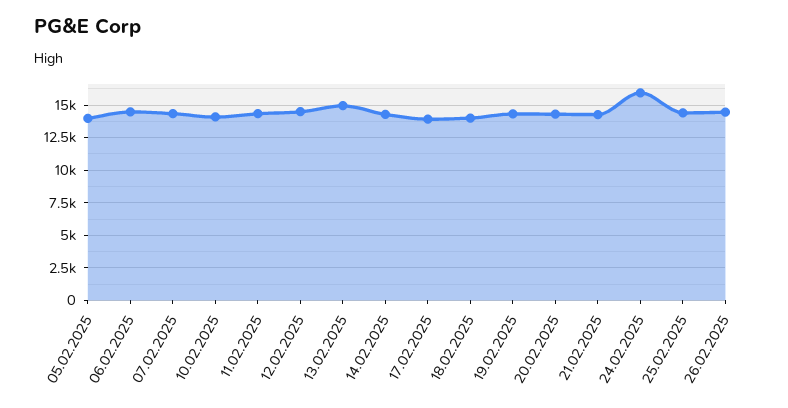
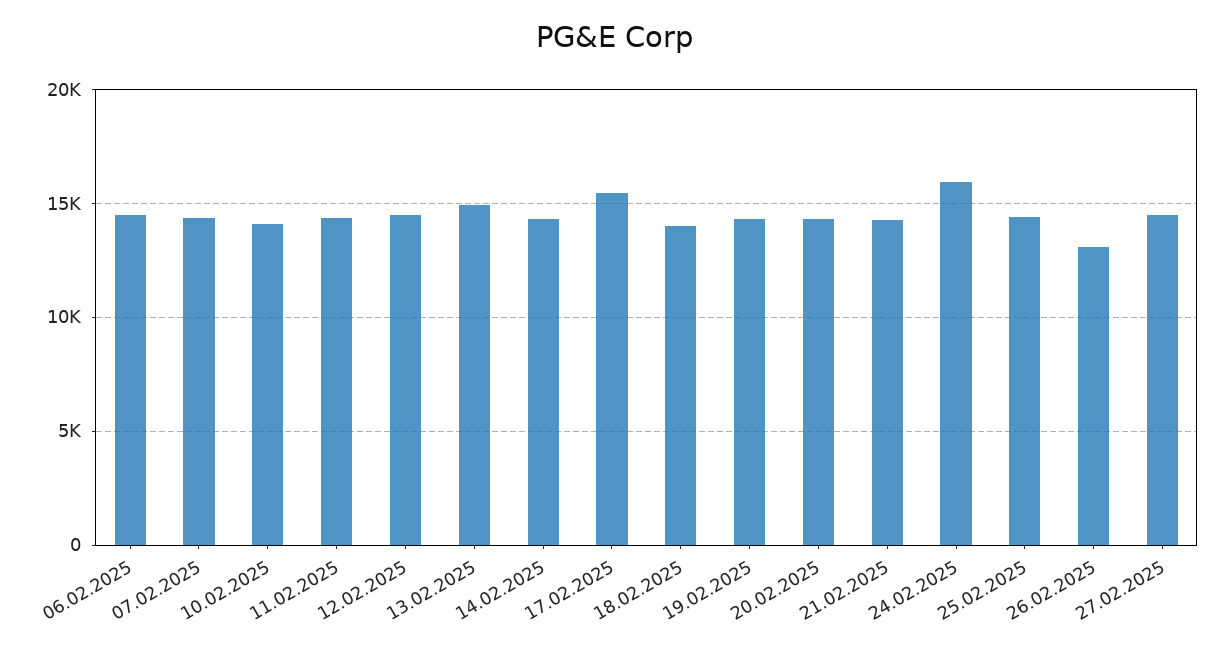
05.02.2025: 14000 -> none
17.02.2025: 14000 -> 15500
26.02.2025: 14500 -> 13000
27.02.2025: none -> 14500

